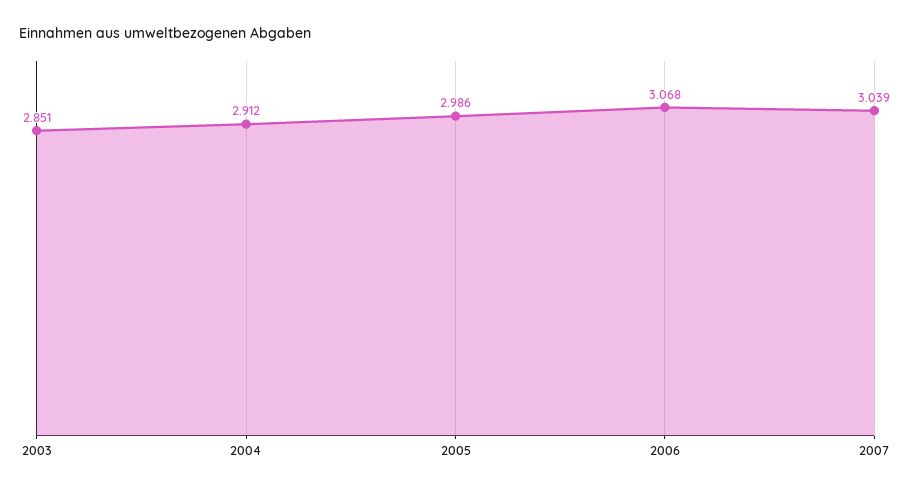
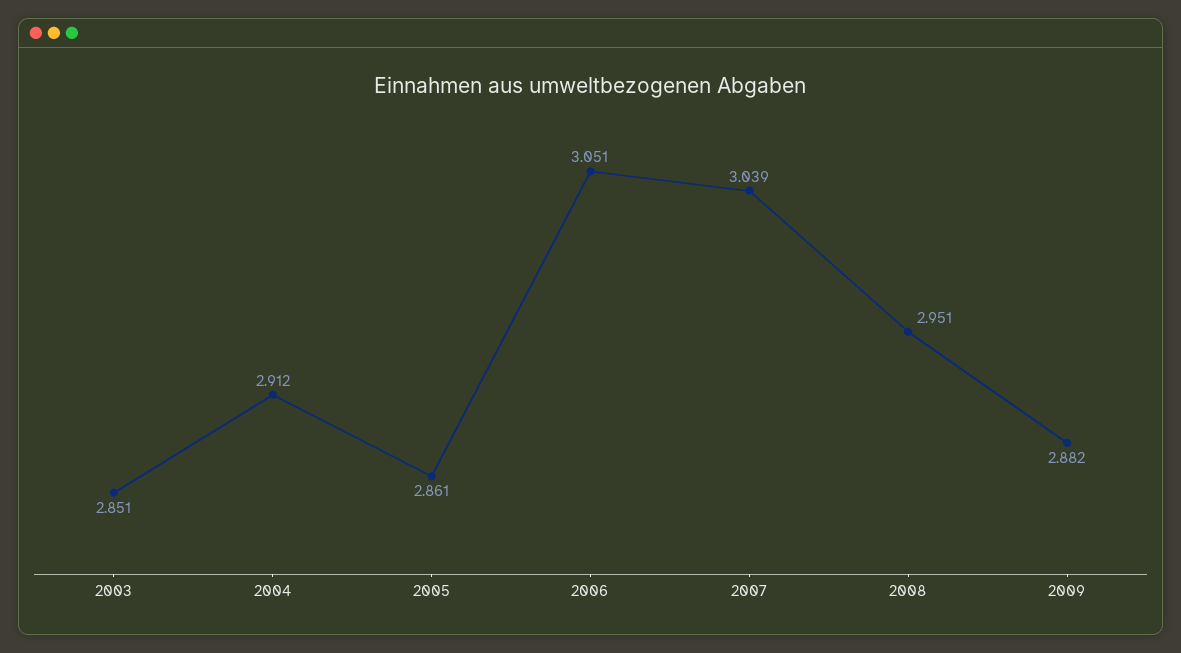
2005: 2.986 -> 2.861
2006: 3.068 -> 3.051
2008: none -> 2.951
2009: none -> 2.882

